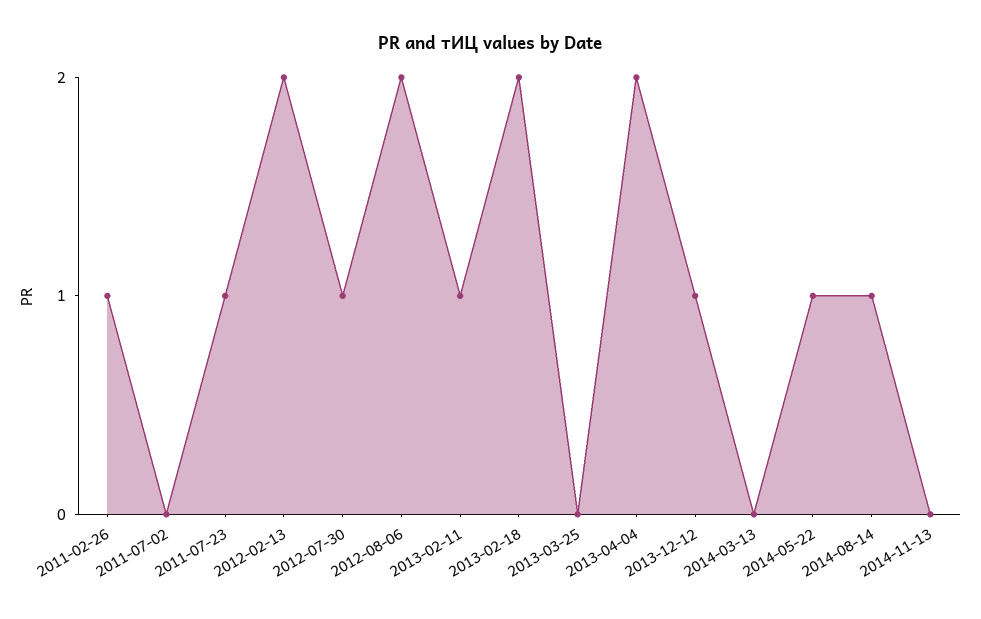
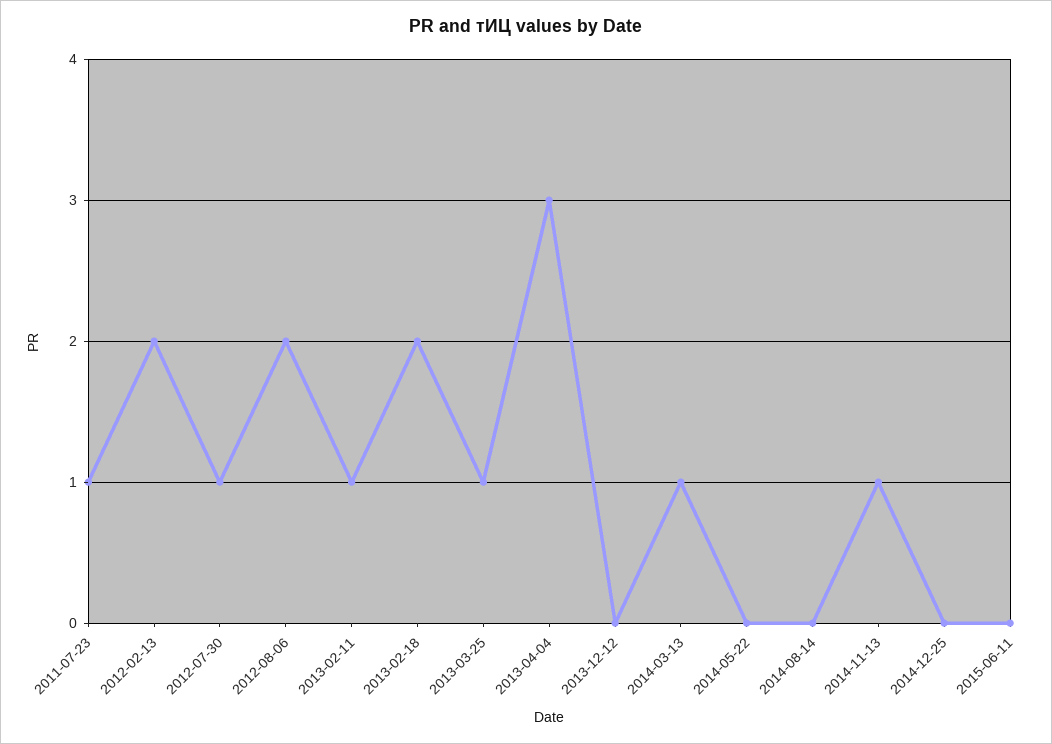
2011-02-26: 1 -> none
2011-07-02: 0 -> none
2013-03-25: 0 -> 1
2013-04-04: 2 -> 3
2013-12-12: 1 -> 0
2014-03-13: 0 -> 1
2014-05-22: 1 -> 0
2014-08-14: 1 -> 0
2014-11-13: 0 -> 1
2014-12-25: none -> 0
2015-06-11: none -> 0

